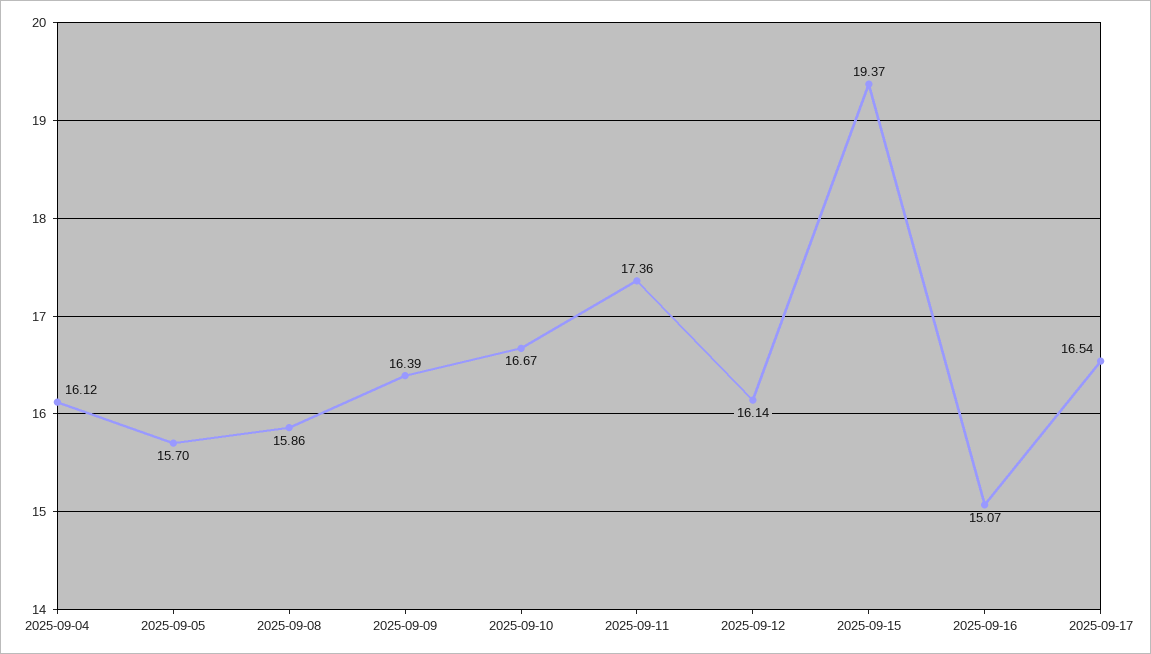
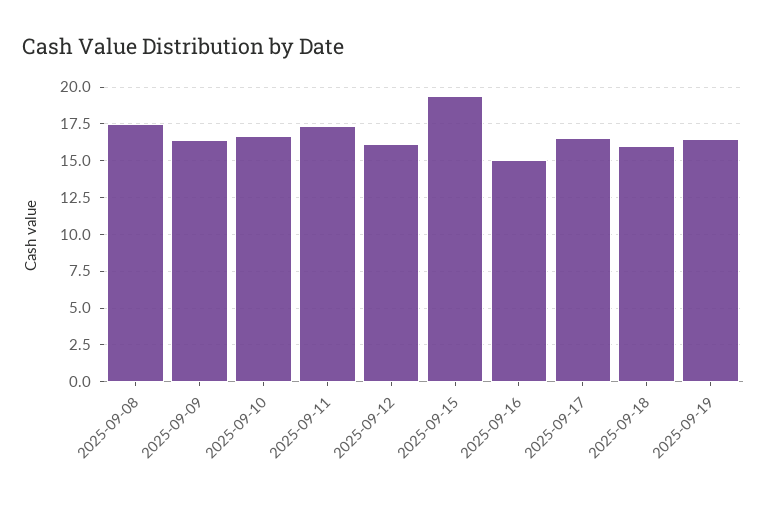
2025-09-04: 16.12 -> none
2025-09-05: 15.7 -> none
2025-09-08: 15.86 -> 17.5
2025-09-18: none -> 16
2025-09-19: none -> 16.5

